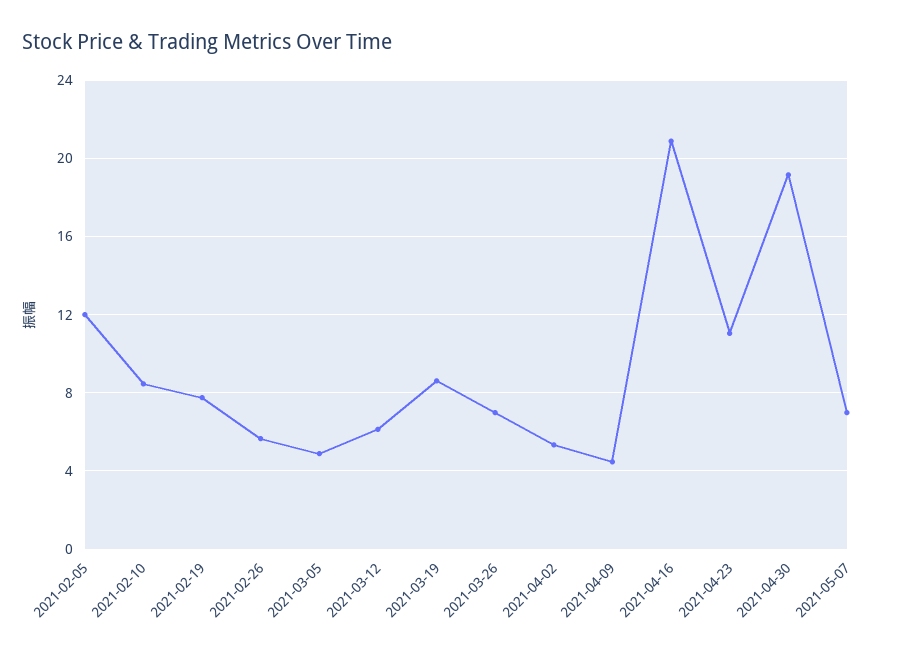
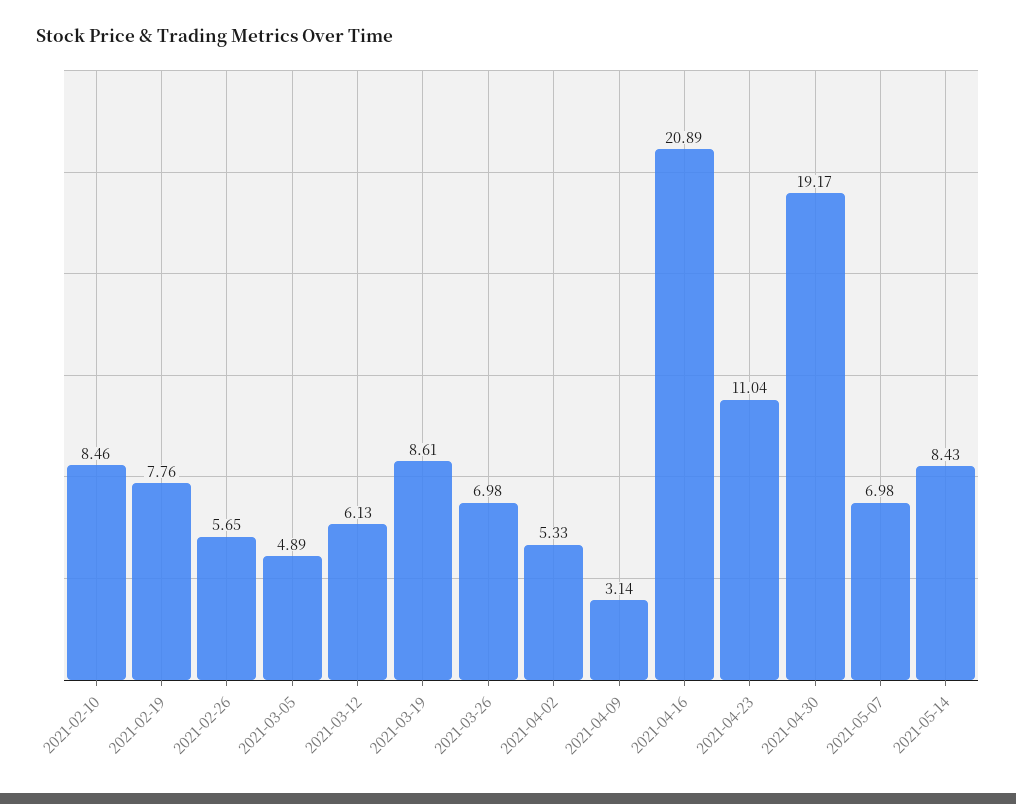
2021-02-05: 12 -> none
2021-04-09: 4.5 -> 3.14
2021-05-14: none -> 8.43

